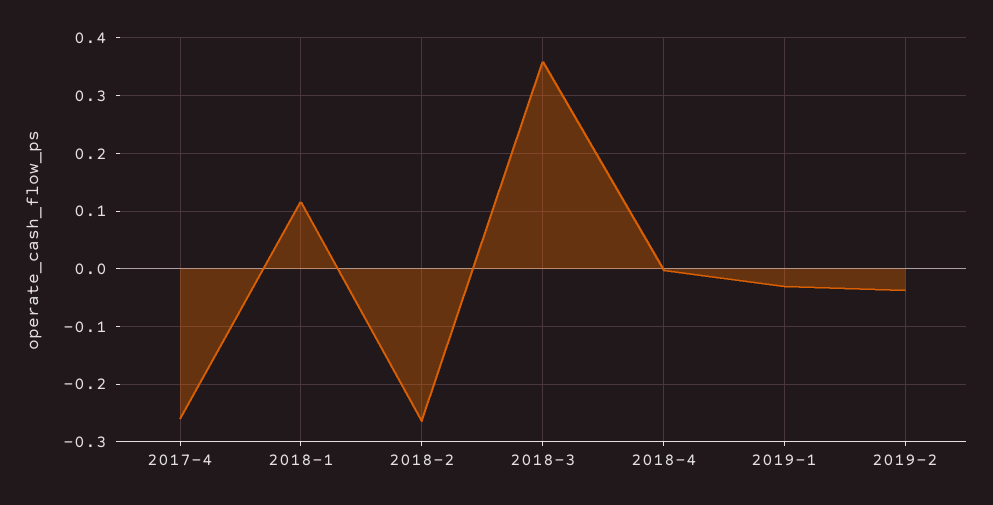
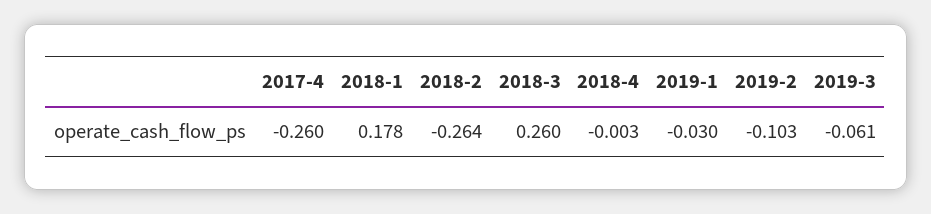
2018-1: 0.12 -> 0.178
2018-3: 0.36 -> 0.26
2019-2: -0.04 -> -0.103
2019-3: none -> -0.061

